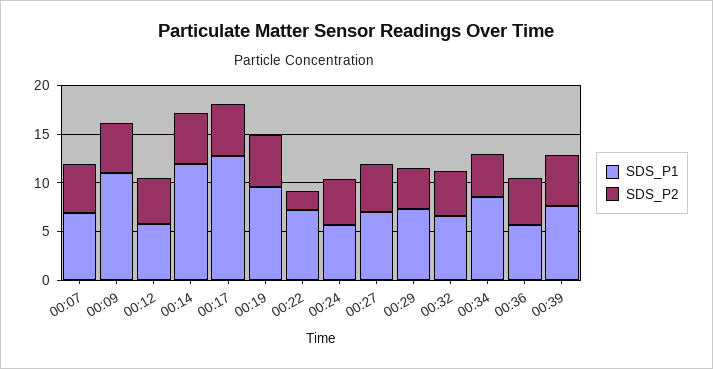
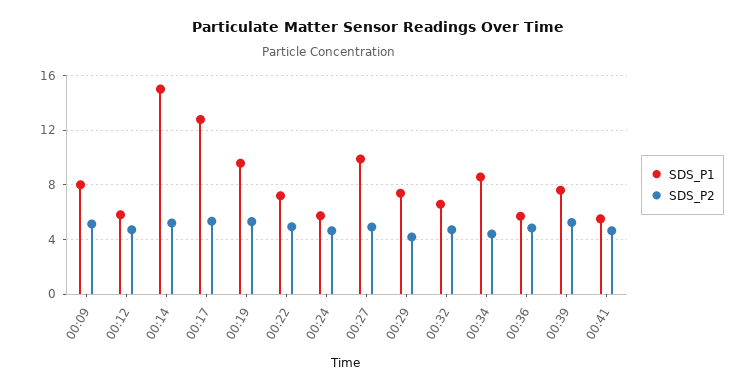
SDS_P1, 00:07: 7 -> none
SDS_P2, 00:07: 5 -> none
SDS_P1, 00:09: 11 -> 8
SDS_P1, 00:14: 12 -> 15
SDS_P2, 00:22: 2 -> 5
SDS_P1, 00:27: 7 -> 10
SDS_P1, 00:41: none -> 5.5
SDS_P2, 00:41: none -> 4.5

